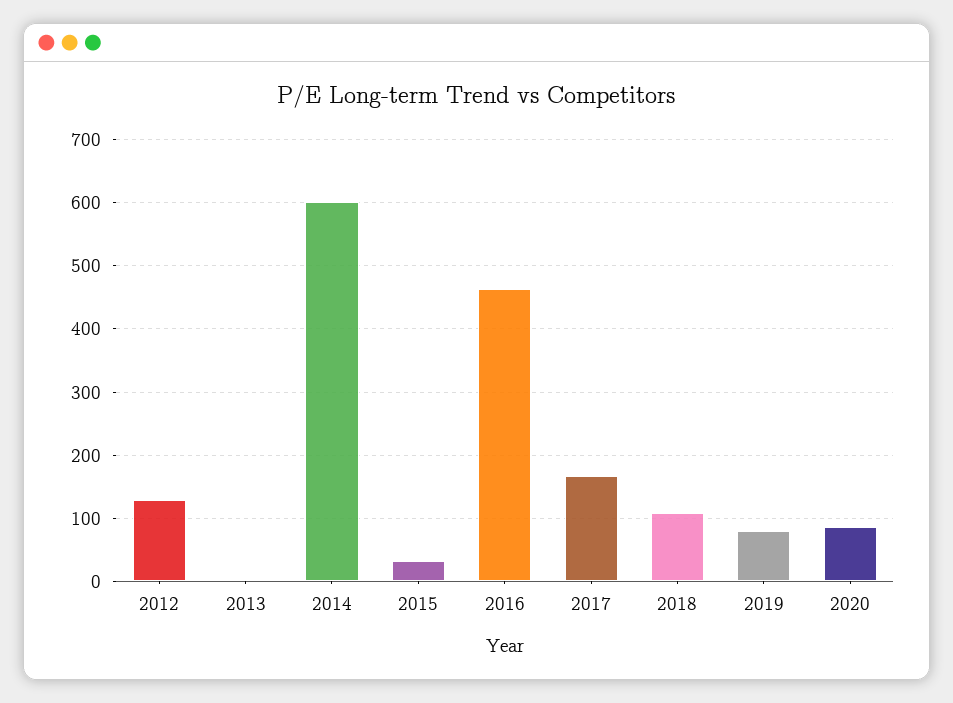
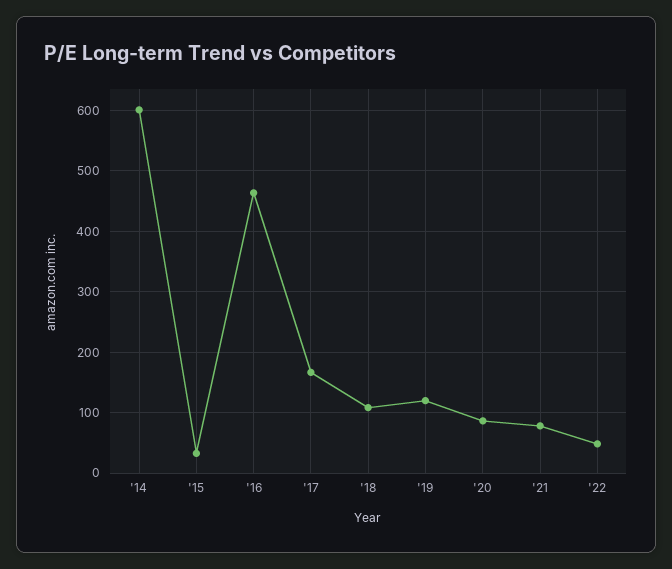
2012: 130 -> none
2013: 0 -> none
2019: 80 -> 120
'21: none -> 80
'22: none -> 50

